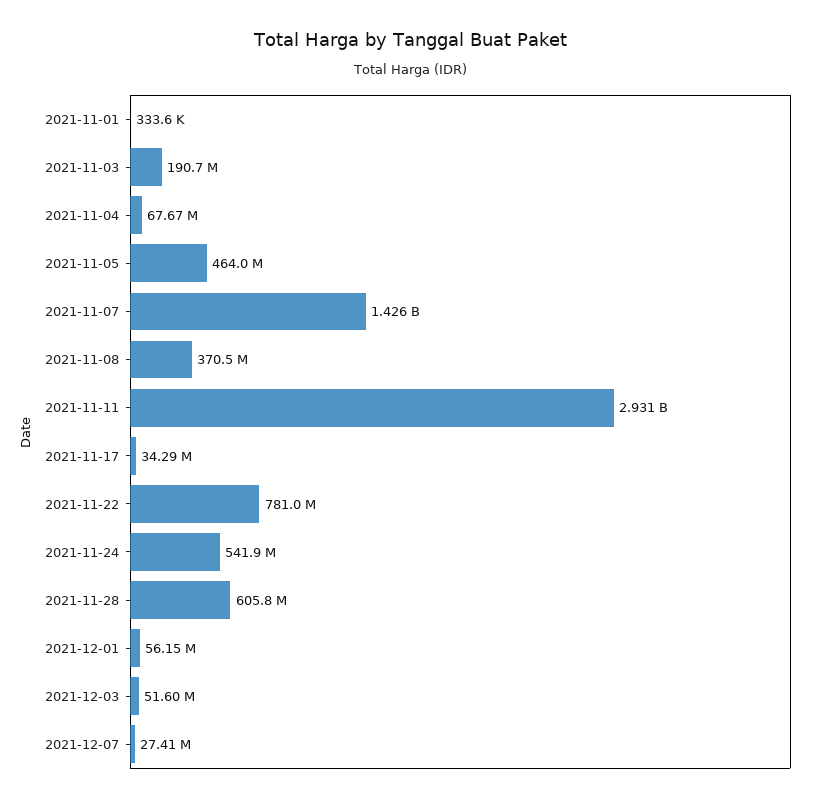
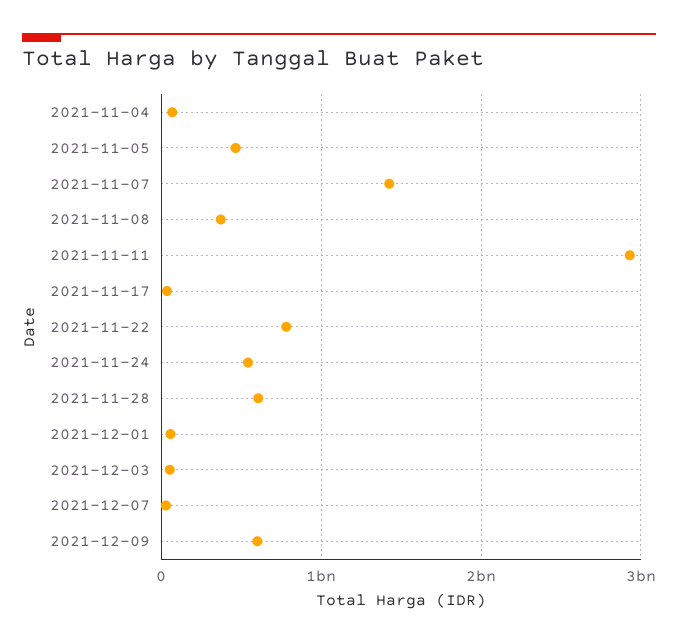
2021-11-01: 333600 -> none
2021-11-03: 190700000 -> none
2021-12-09: none -> 600000000

